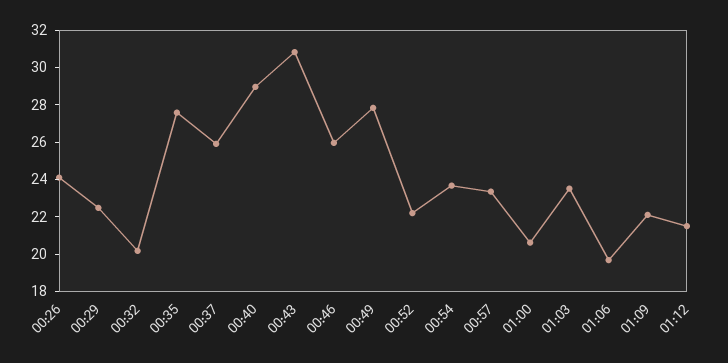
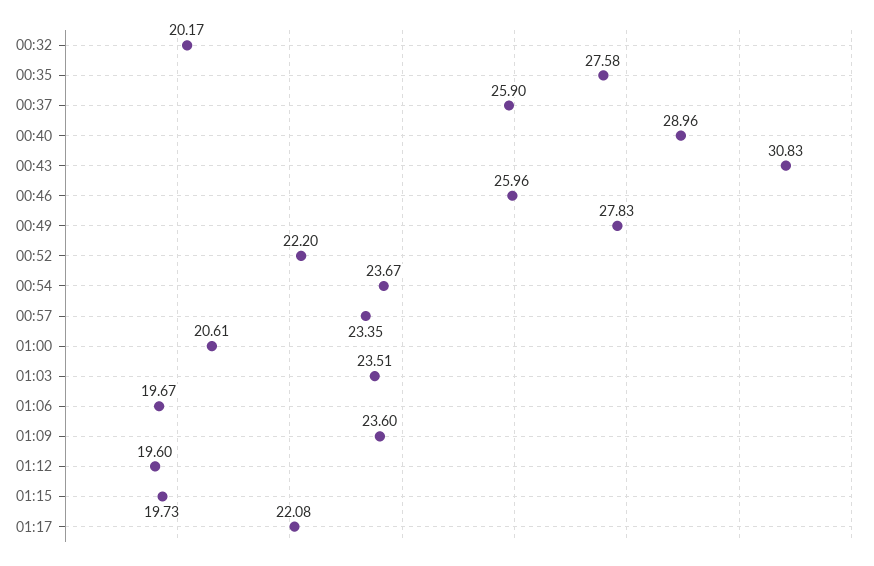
00:26: 24 -> none
00:29: 22.5 -> none
01:09: 22 -> 23.6
01:12: 21.5 -> 19.6
01:15: none -> 19.73
01:17: none -> 22.08

